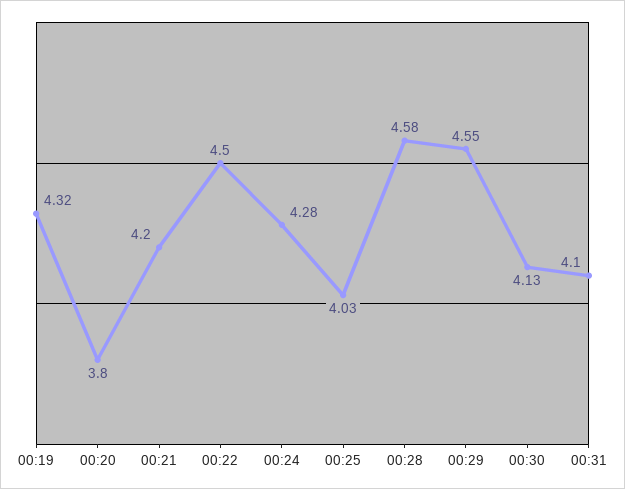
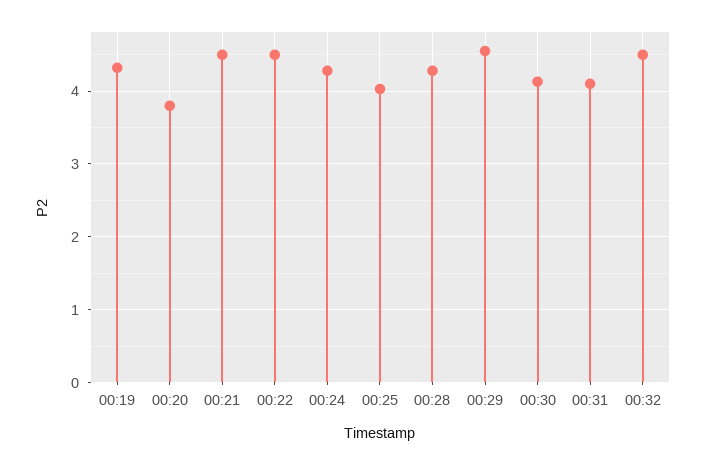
00:21: 4.2 -> 4.5
00:28: 4.58 -> 4.3
00:32: none -> 4.5

